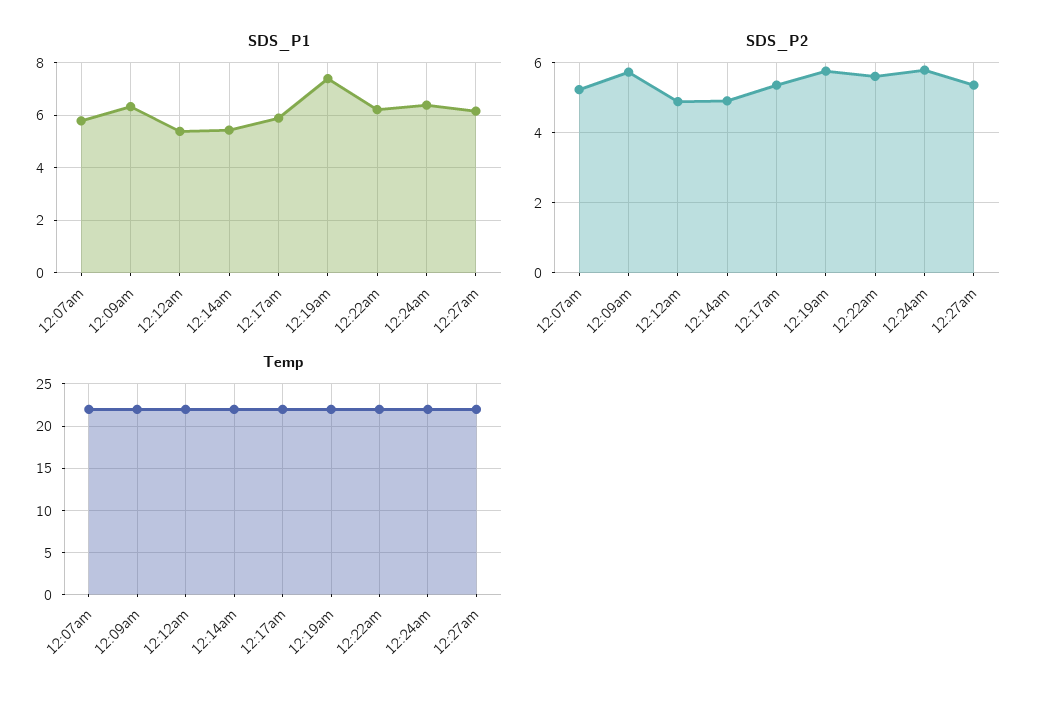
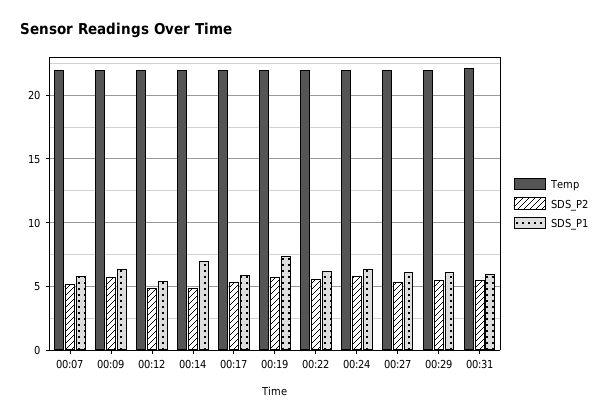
SDS_P1, 12:14am: 5.5 -> 7
Temp, 00:29: none -> 22
SDS_P2, 00:29: none -> 5.5
SDS_P1, 00:29: none -> 6
Temp, 00:31: none -> 22
SDS_P2, 00:31: none -> 5.5
SDS_P1, 00:31: none -> 6

